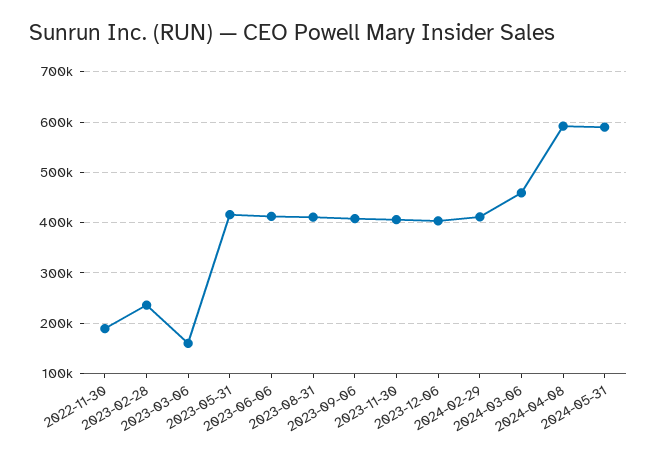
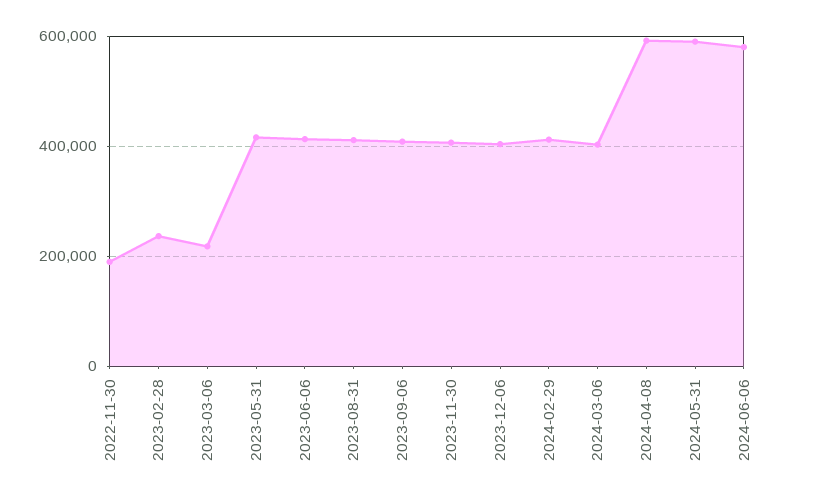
2023-03-06: 160000 -> 220000
2024-03-06: 460000 -> 400000
2024-06-06: none -> 580000

